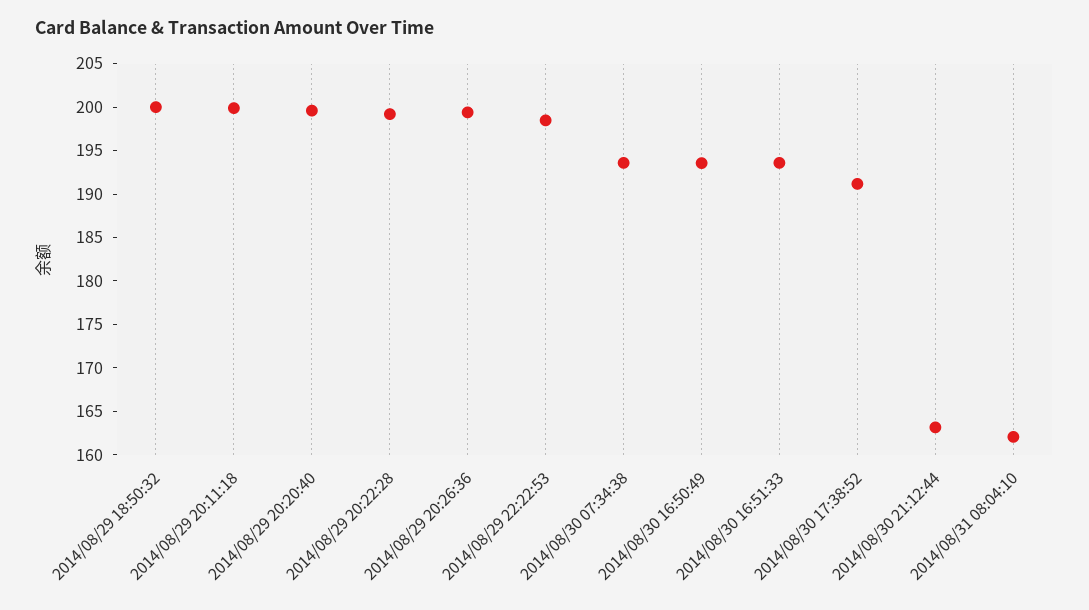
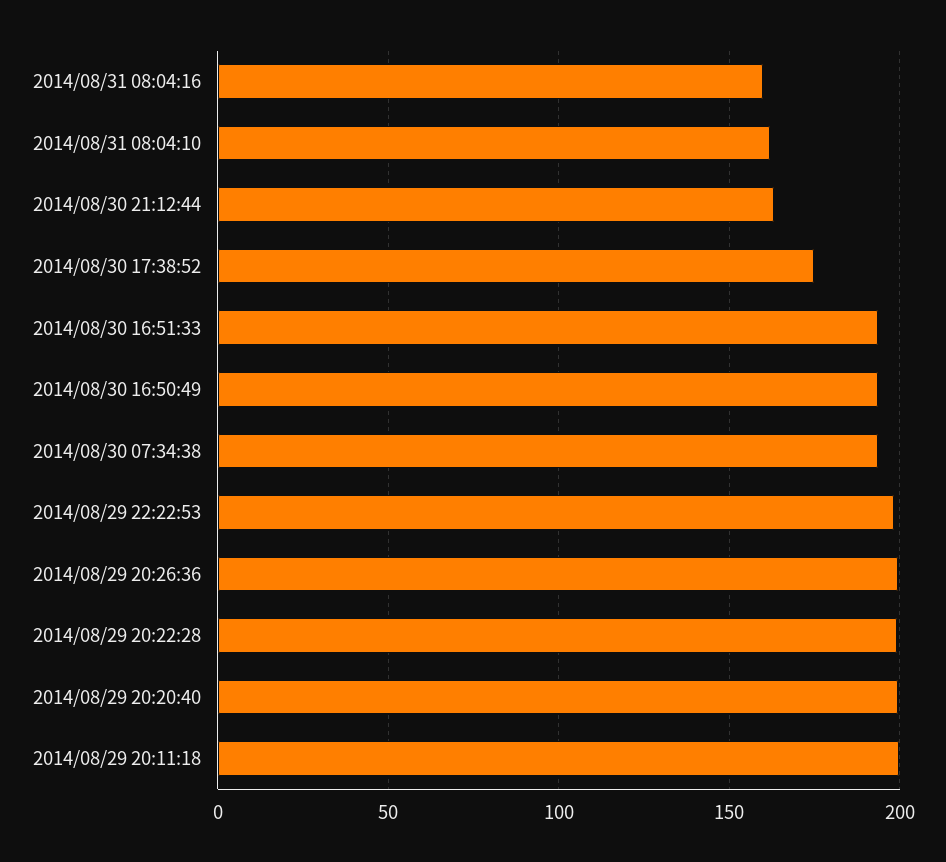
2014/08/29 18:50:32: 200 -> none
2014/08/30 17:38:52: 191 -> 175
2014/08/31 08:04:16: none -> 160

